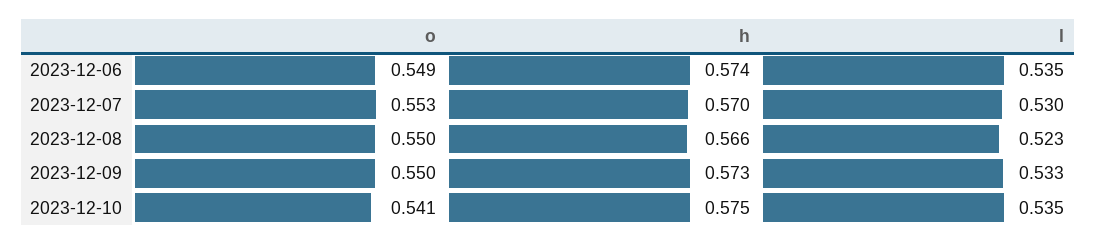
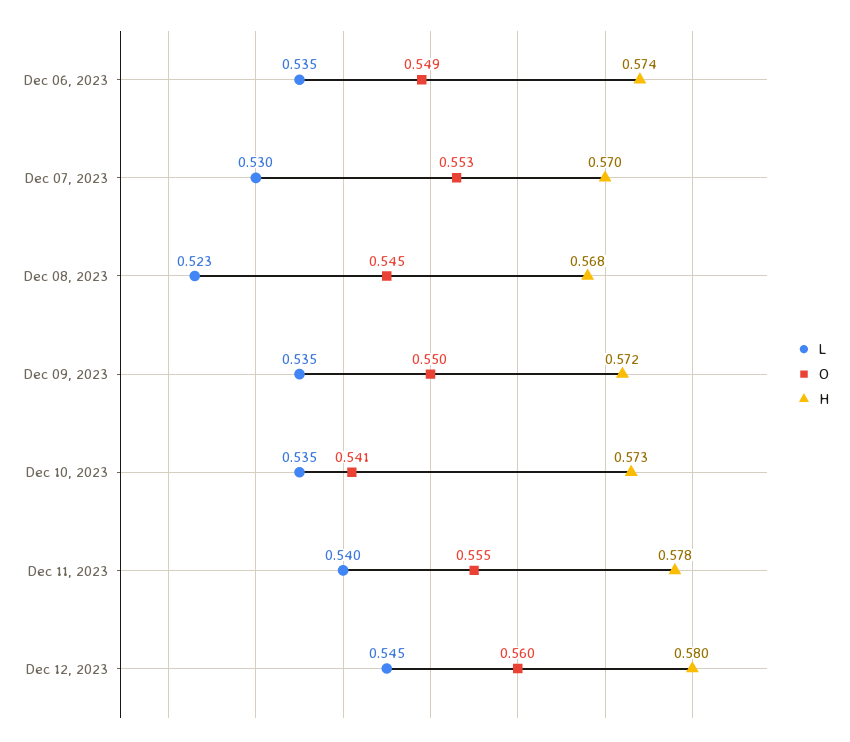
o, 2023-12-08: 0.55 -> 0.545
h, 2023-12-08: 0.566 -> 0.568
h, 2023-12-09: 0.573 -> 0.572
l, 2023-12-09: 0.533 -> 0.535
h, 2023-12-10: 0.575 -> 0.573
l, Dec 11, 2023: none -> 0.54
o, Dec 11, 2023: none -> 0.555
h, Dec 11, 2023: none -> 0.578
l, Dec 12, 2023: none -> 0.545
o, Dec 12, 2023: none -> 0.56
h, Dec 12, 2023: none -> 0.58

